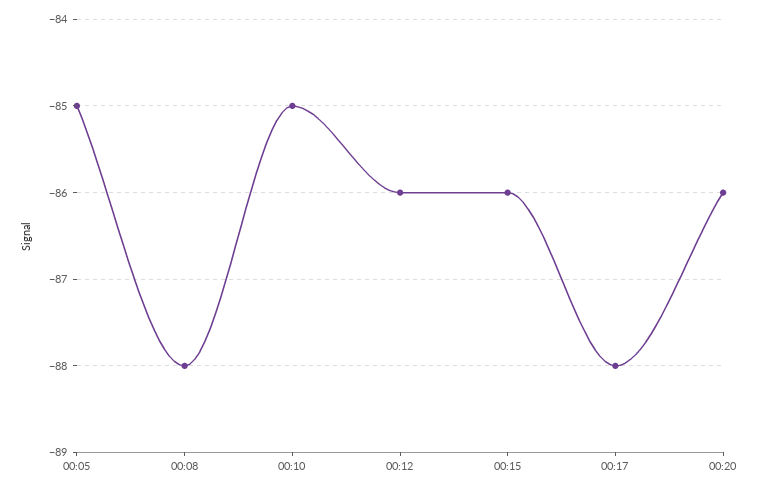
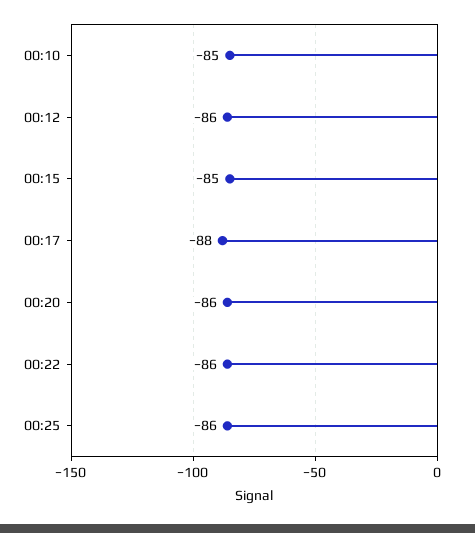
00:05: -85 -> none
00:08: -88 -> none
00:15: -86 -> -85
00:22: none -> -86
00:25: none -> -86

